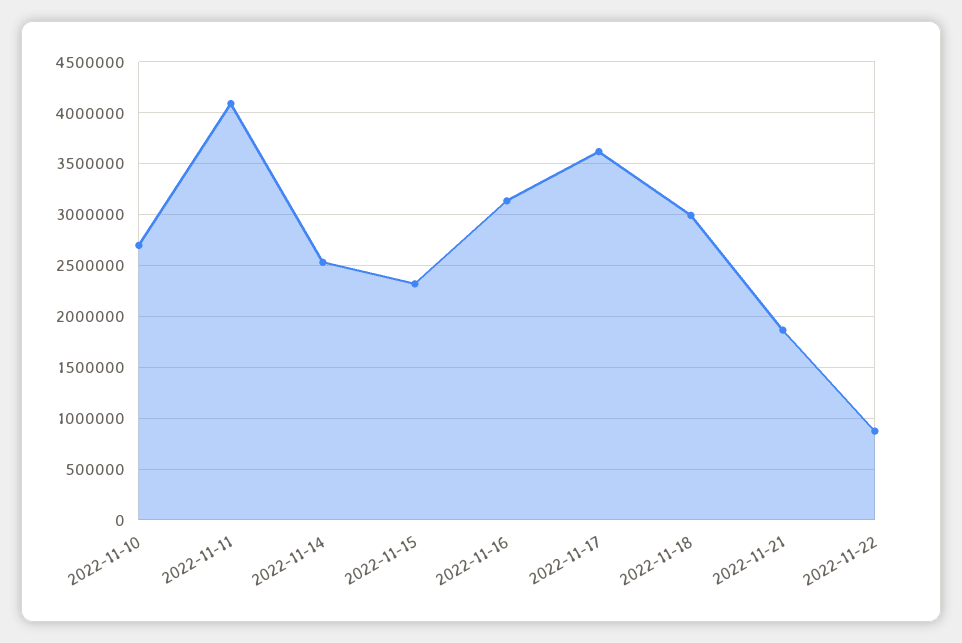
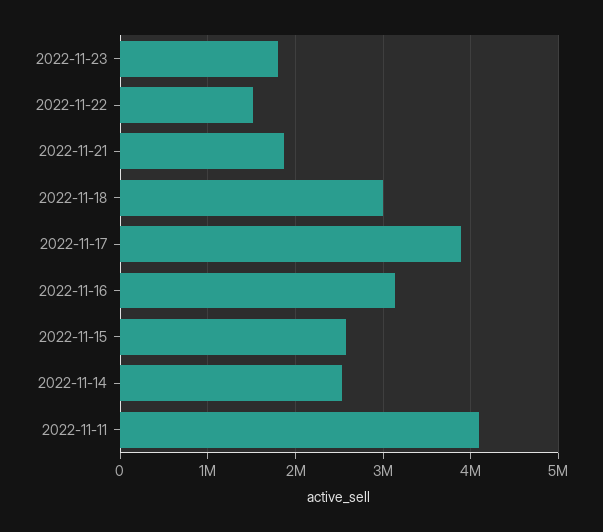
2022-11-10: 2700000 -> none
2022-11-15: 2300000 -> 2600000
2022-11-17: 3600000 -> 3900000
2022-11-22: 900000 -> 1500000
2022-11-23: none -> 1800000

